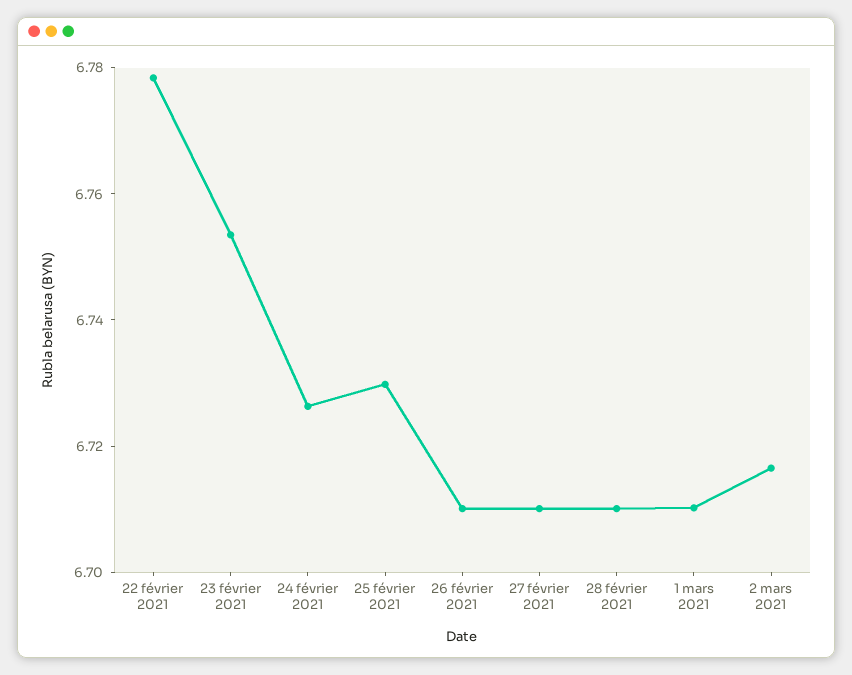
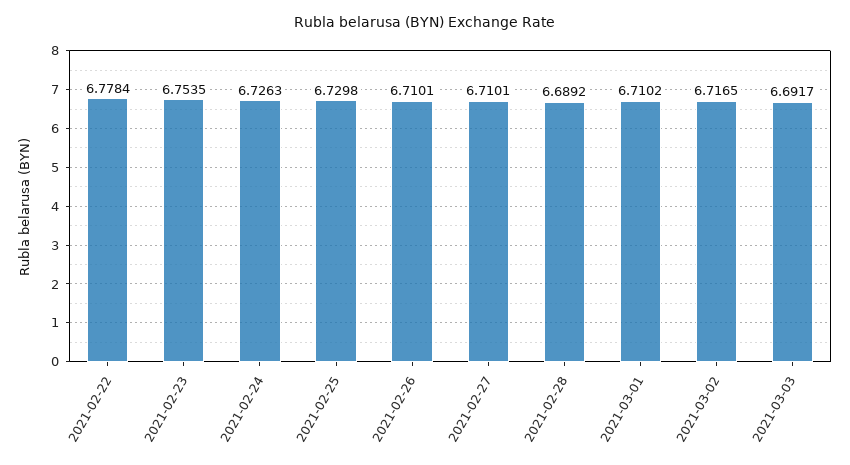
28 février 2021: 6.71 -> 6.6892
2021-03-03: none -> 6.6917

